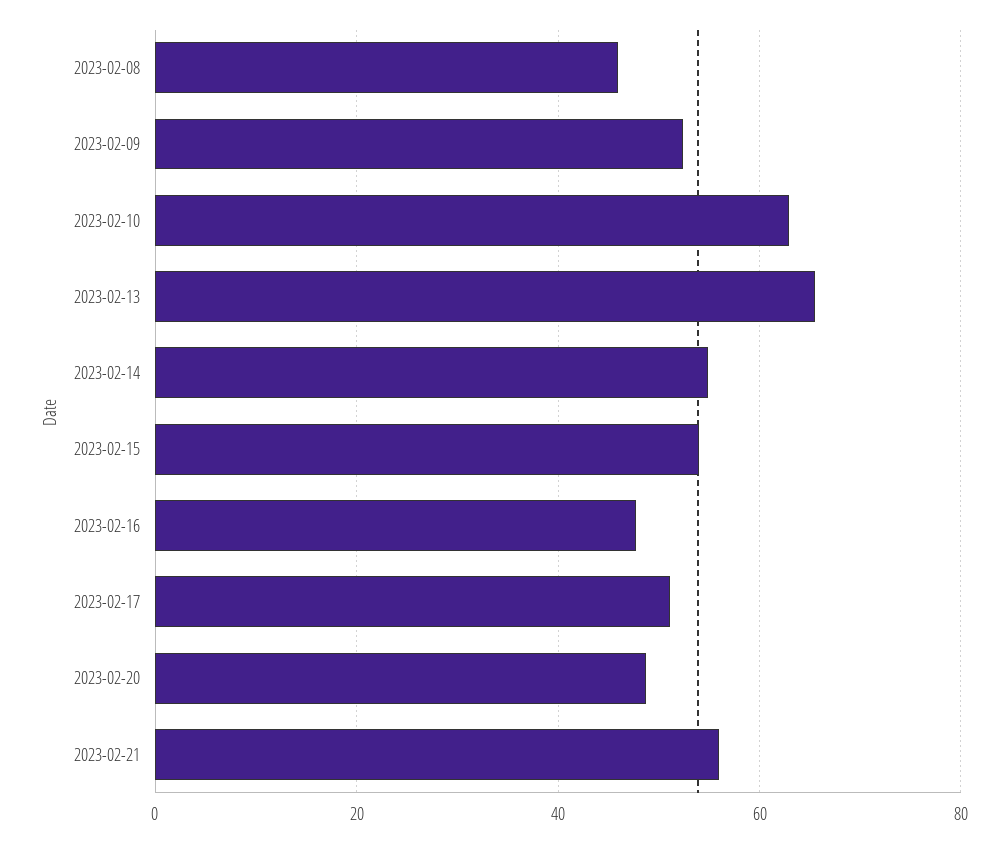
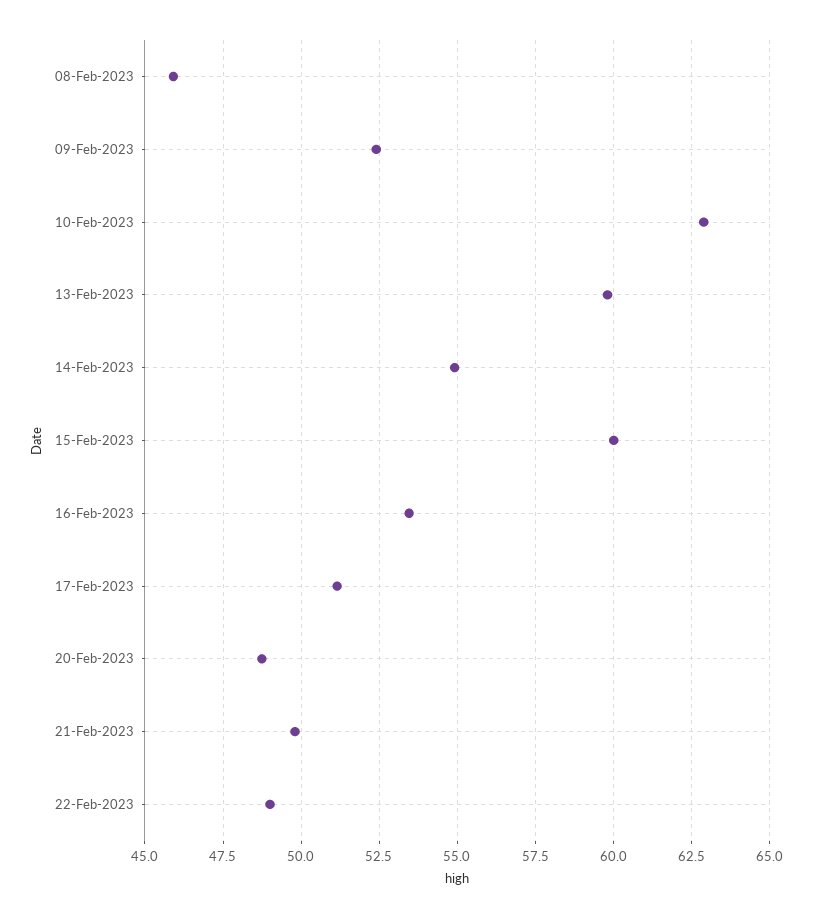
2023-02-13: 66 -> 59.75
2023-02-15: 54 -> 60
2023-02-16: 48 -> 53.5
2023-02-21: 56 -> 49.75
22-Feb-2023: none -> 49

